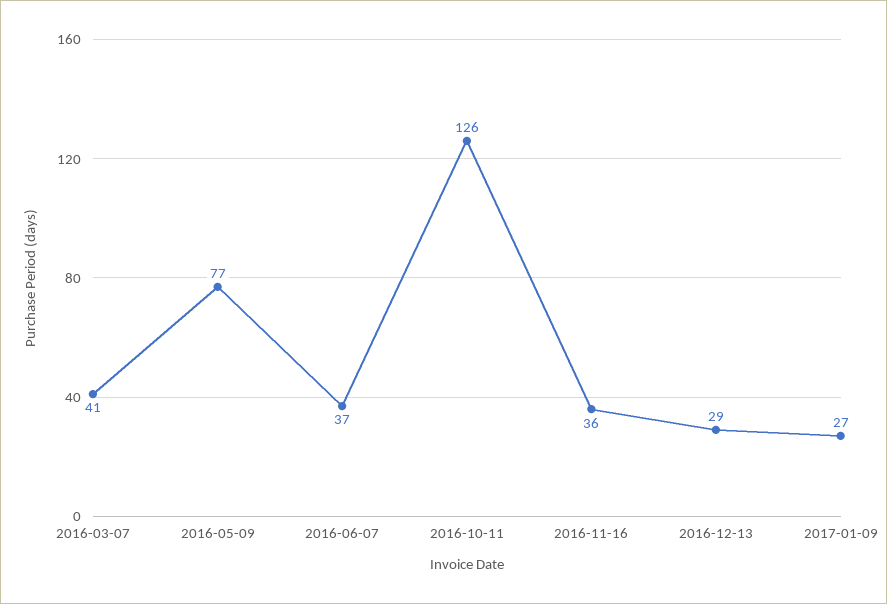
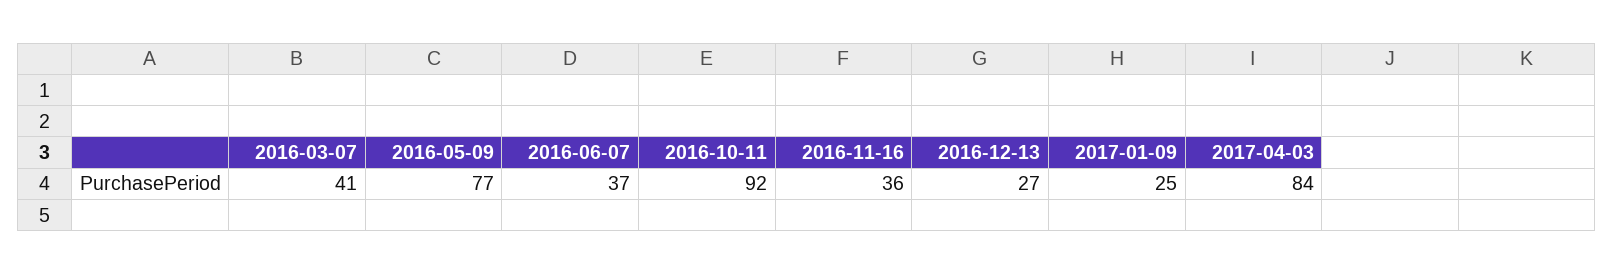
2016-10-11: 126 -> 92
2016-12-13: 29 -> 27
2017-01-09: 27 -> 25
2017-04-03: none -> 84

